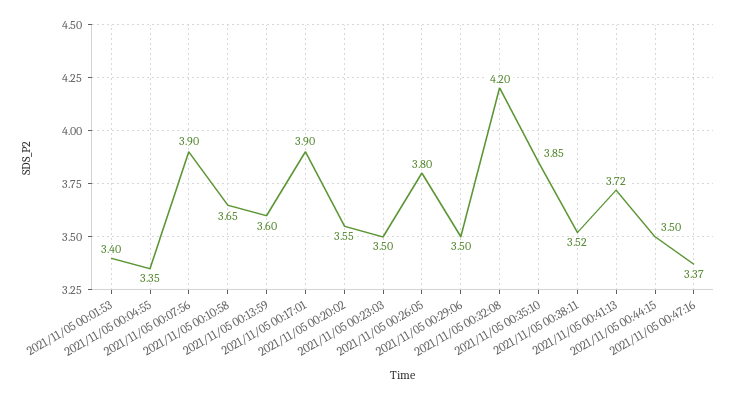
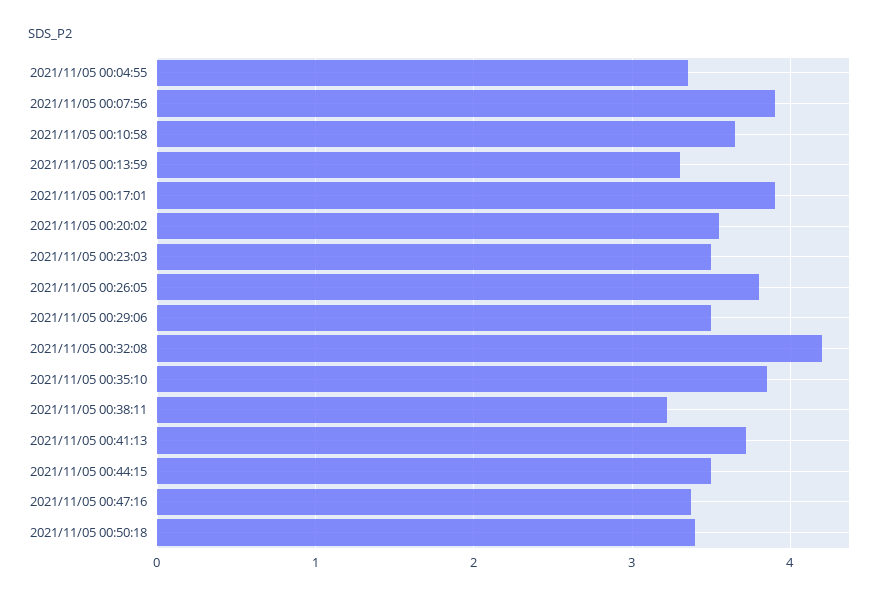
2021/11/05 00:01:53: 3.4 -> none
2021/11/05 00:13:59: 3.6 -> 3.3
2021/11/05 00:38:11: 3.52 -> 3.2
2021/11/05 00:50:18: none -> 3.4

